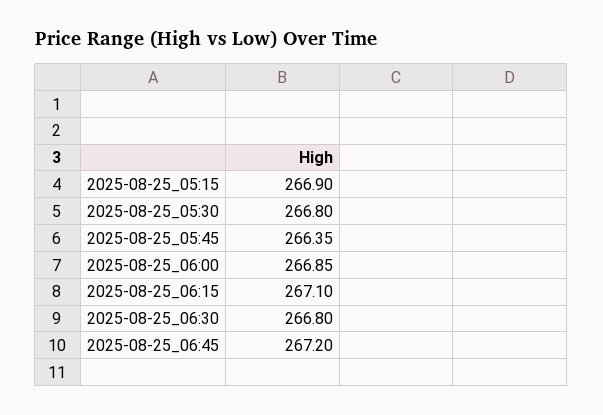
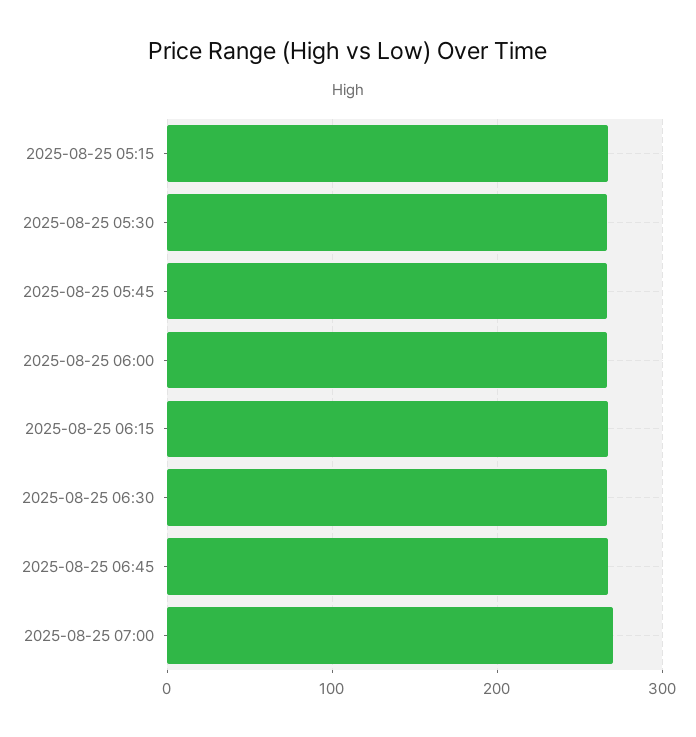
2025-08-25 07:00: none -> 270

